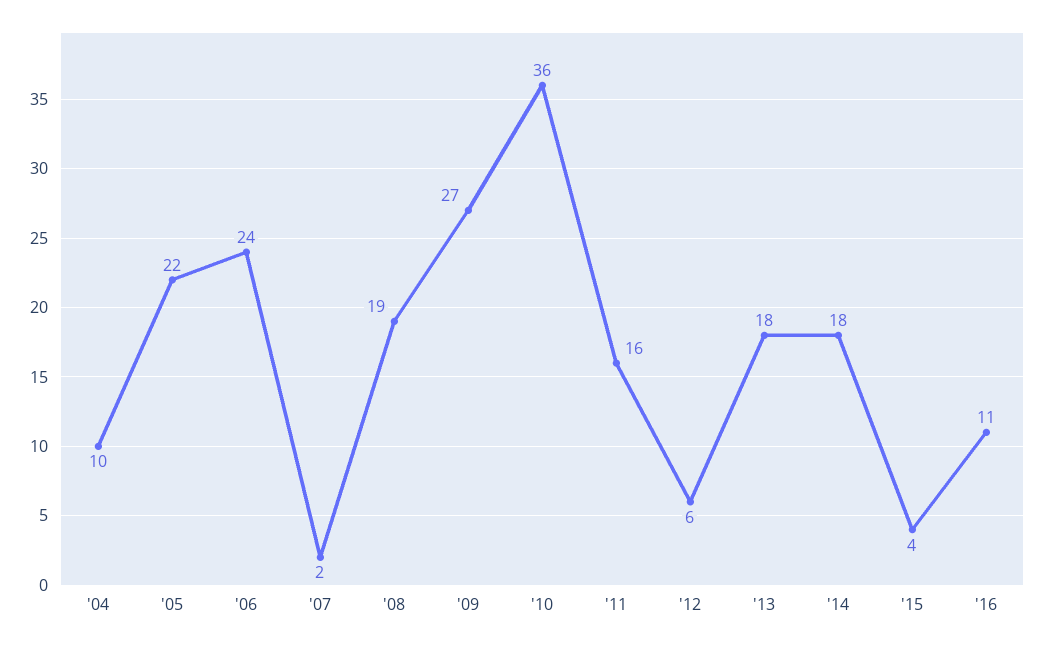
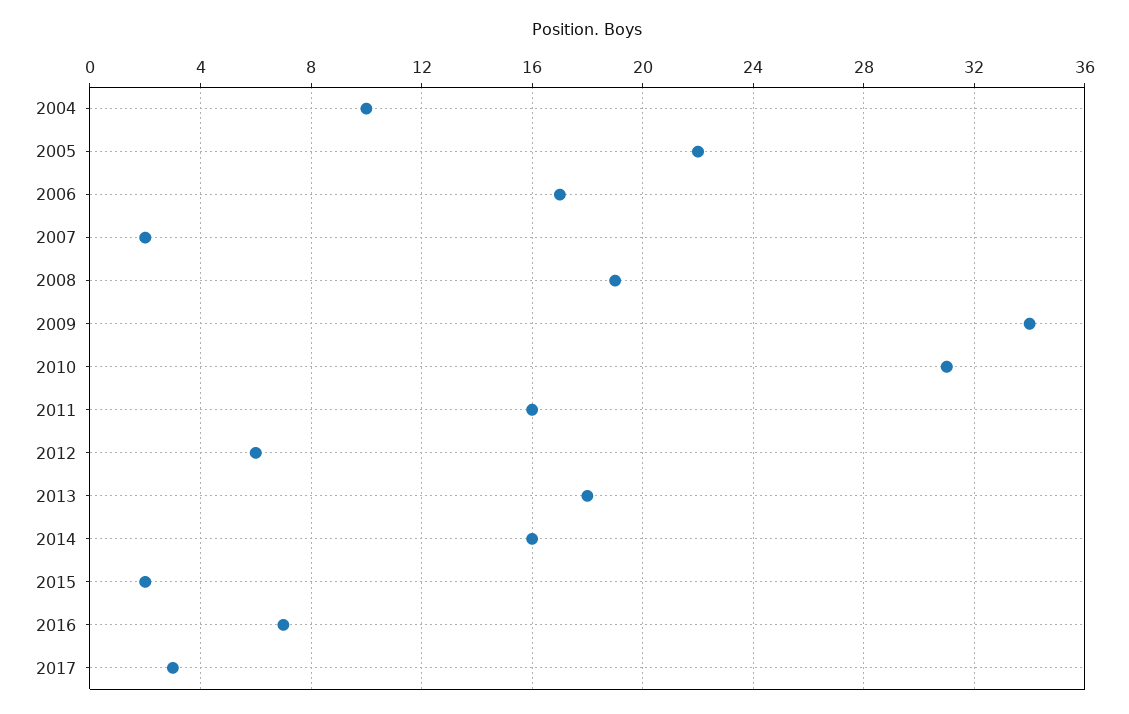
'06: 24 -> 17
'09: 27 -> 34
'10: 36 -> 31
'14: 18 -> 16
'15: 4 -> 2
'16: 11 -> 7
2017: none -> 3

